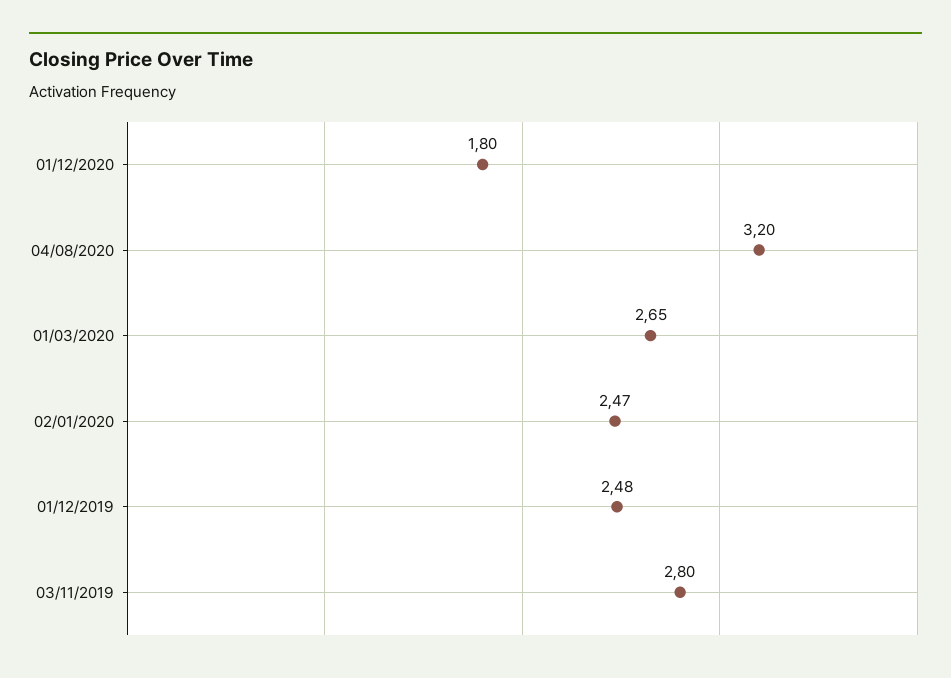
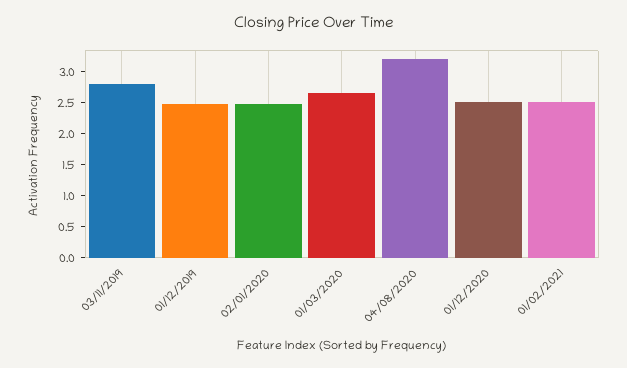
01/12/2020: 1.8 -> 2.5
01/02/2021: none -> 2.5

